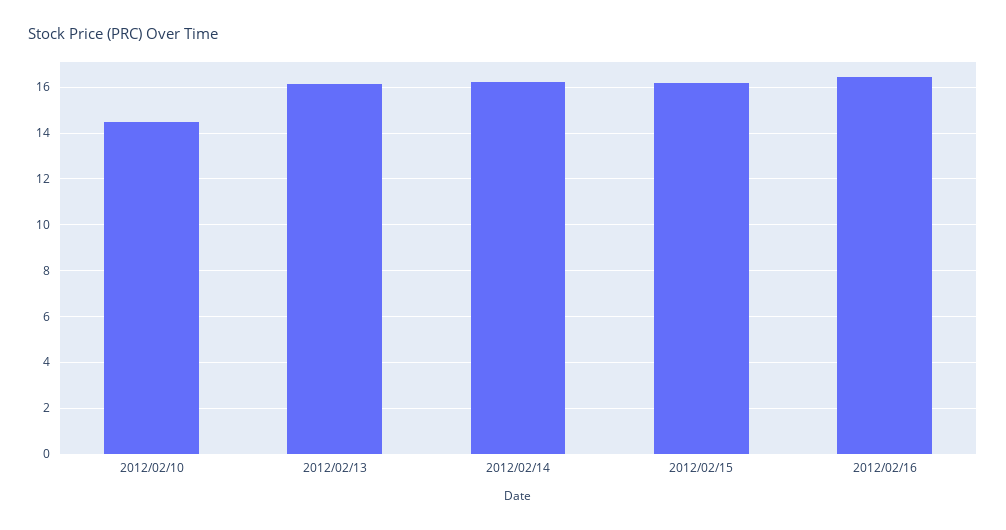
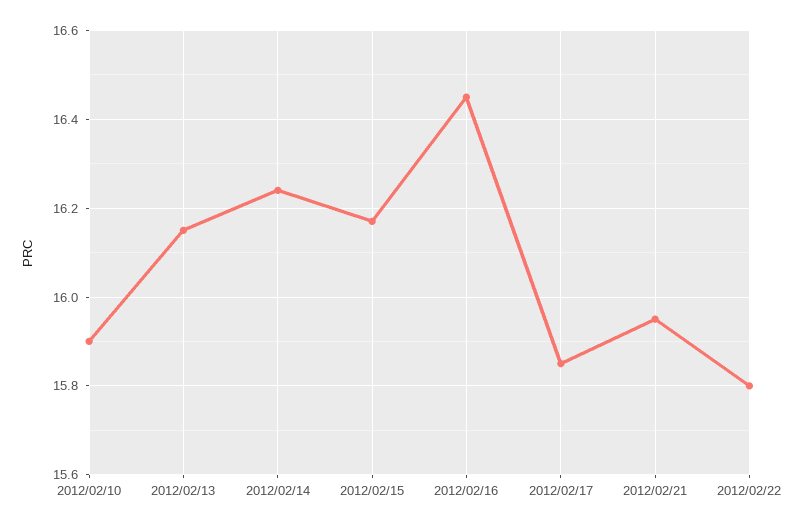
2012/02/10: 14.5 -> 15.9
2012/02/17: none -> 15.85
2012/02/21: none -> 15.95
2012/02/22: none -> 15.8

